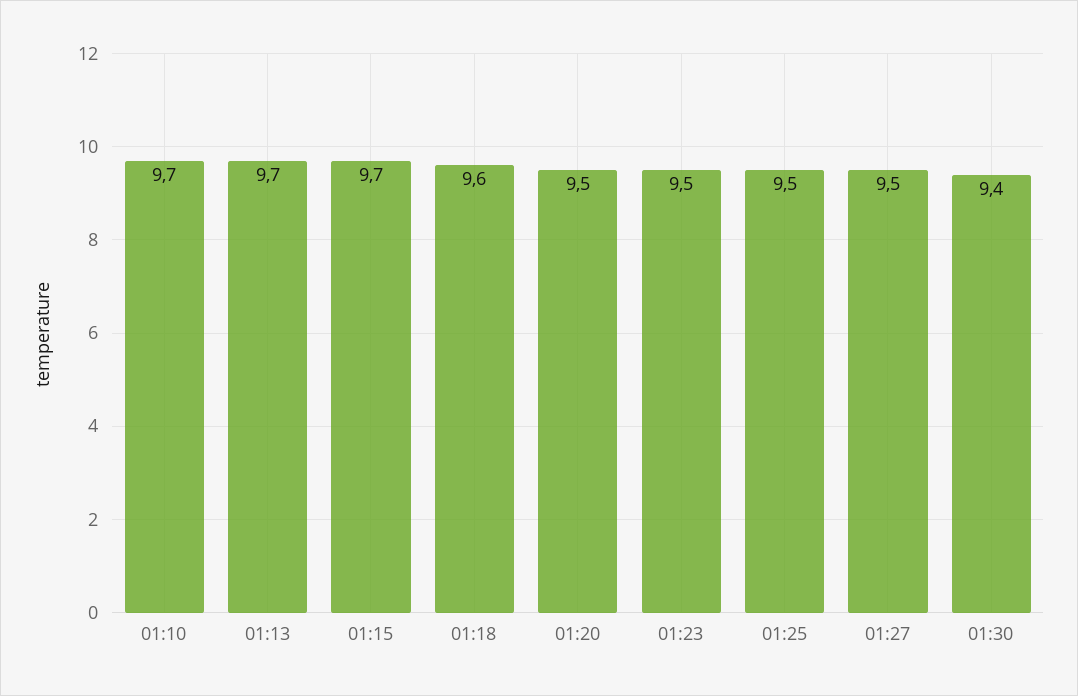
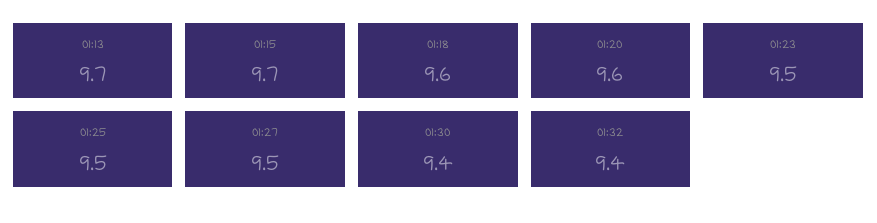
01:10: 9.7 -> none
01:20: 9.5 -> 9.6
01:32: none -> 9.4

